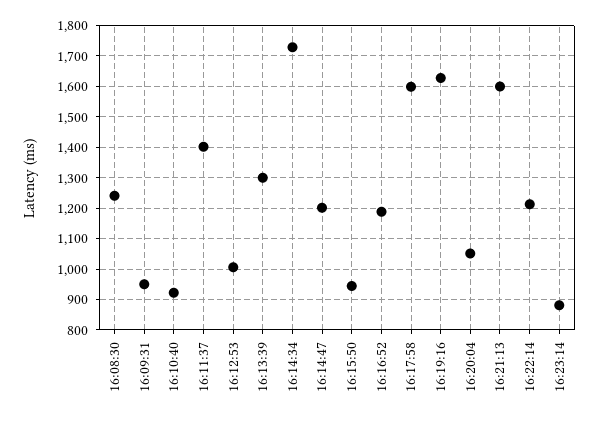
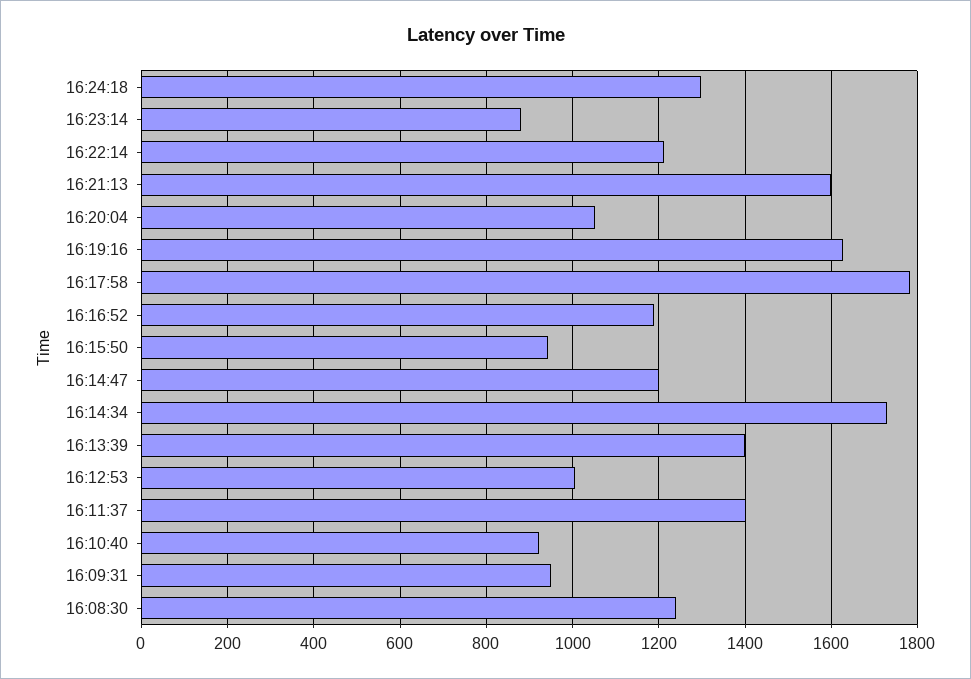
16:13:39: 1300 -> 1400
16:17:58: 1600 -> 1780
16:24:18: none -> 1300

